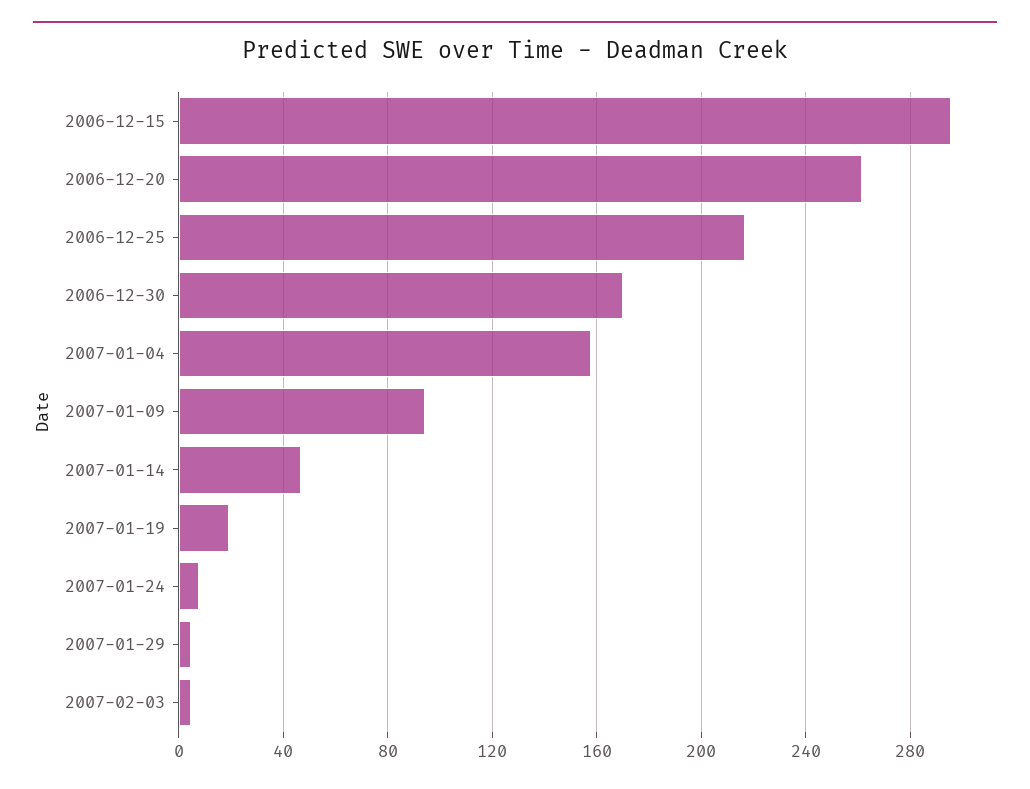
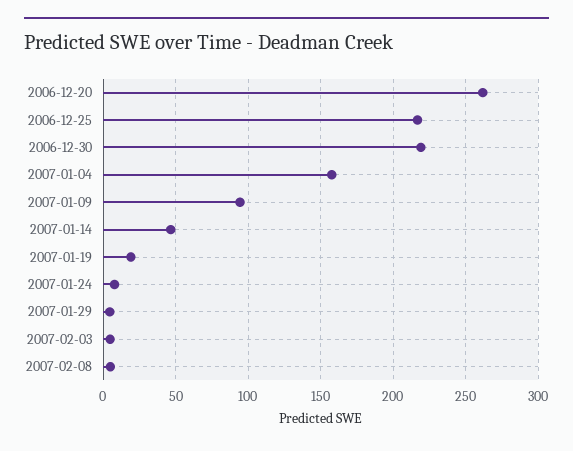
2006-12-15: 295 -> none
2006-12-30: 170 -> 220
2007-02-08: none -> 5

